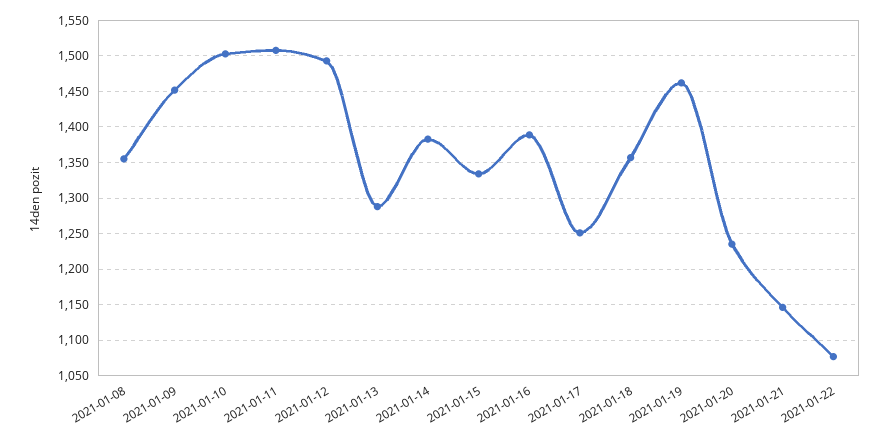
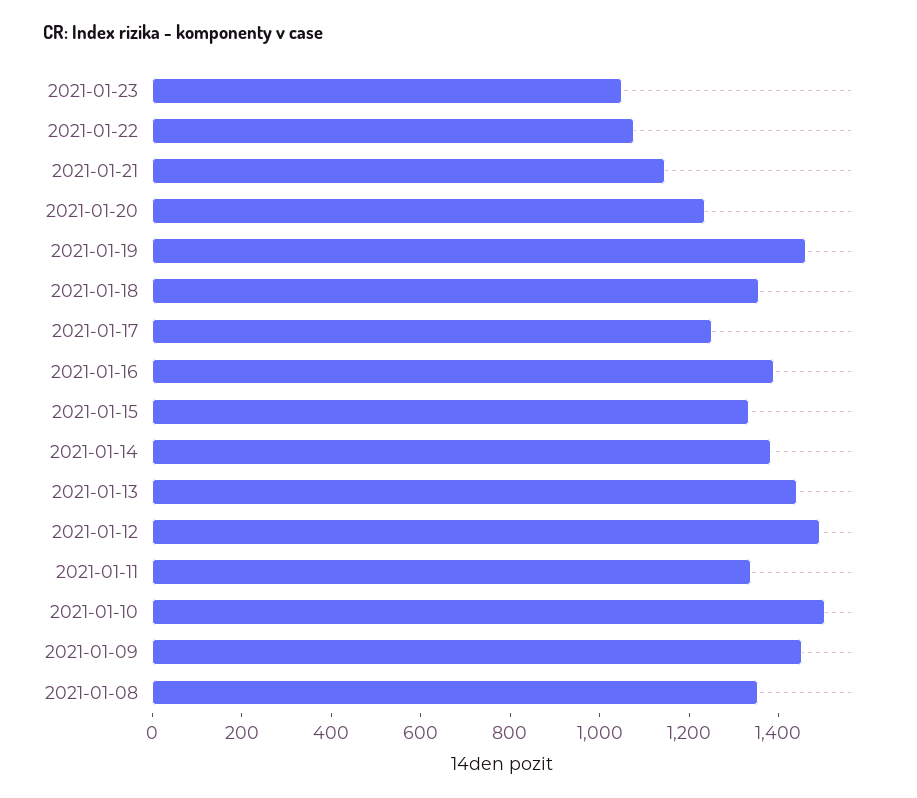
2021-01-11: 1510 -> 1350
2021-01-13: 1290 -> 1450
2021-01-23: none -> 1050

